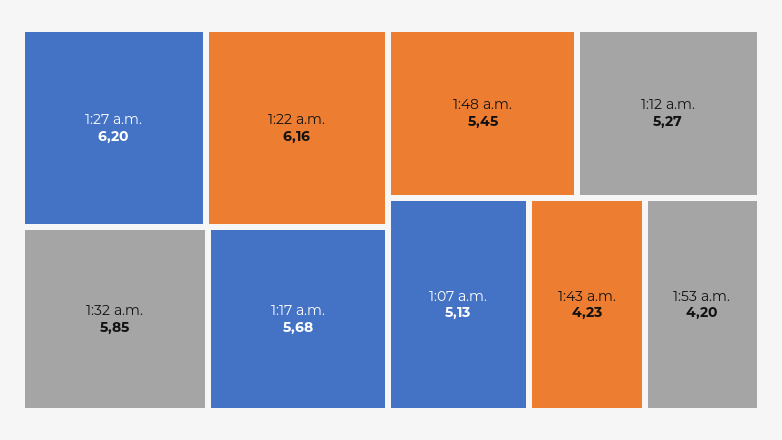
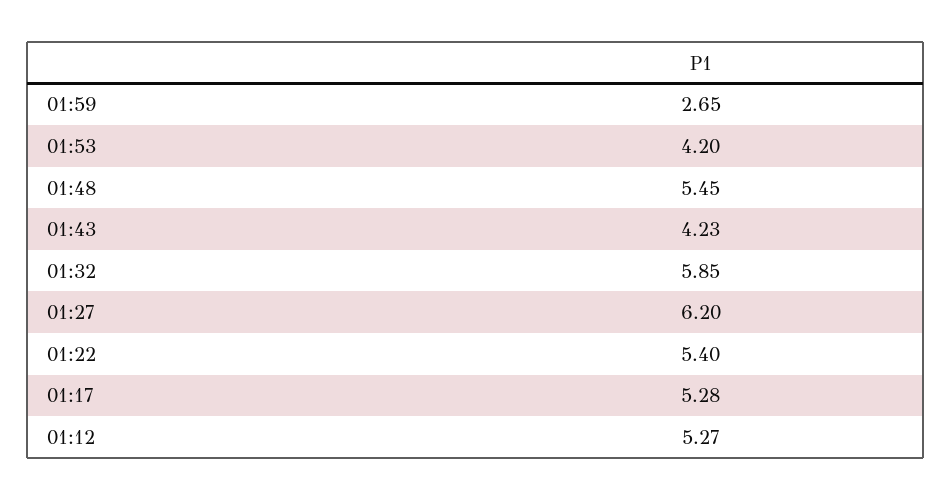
1:22 a.m.: 6.16 -> 5.4
1:17 a.m.: 5.68 -> 5.28
1:07 a.m.: 5.13 -> none
01:59: none -> 2.65

